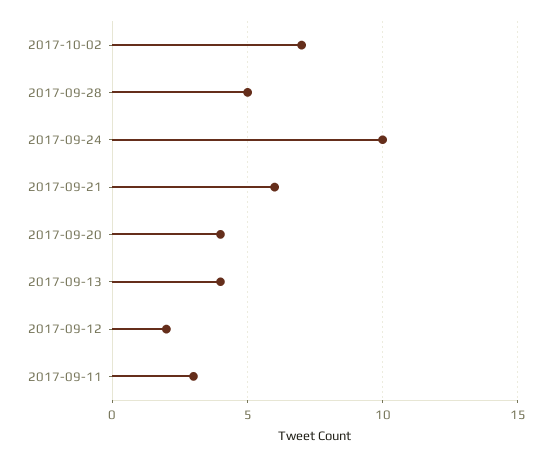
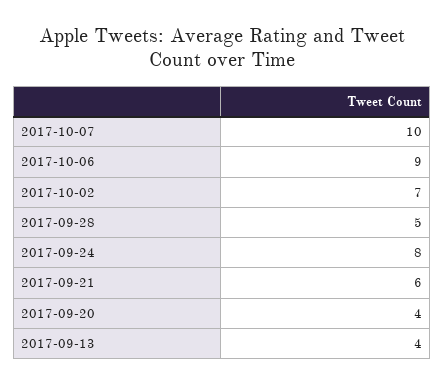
2017-09-24: 10 -> 8
2017-09-12: 2 -> none
2017-09-11: 3 -> none
2017-10-07: none -> 10
2017-10-06: none -> 9

